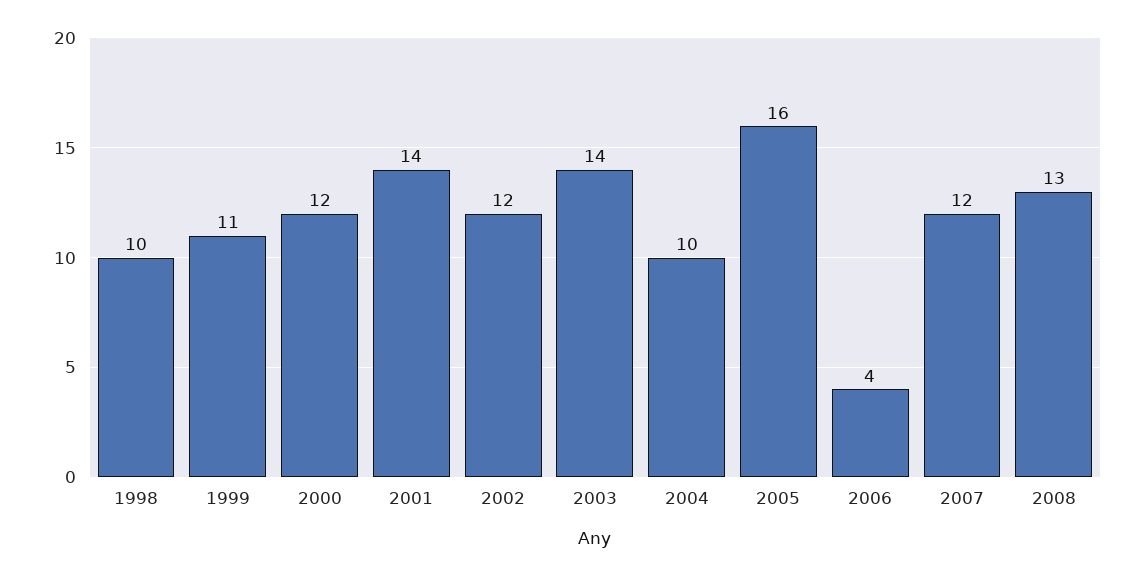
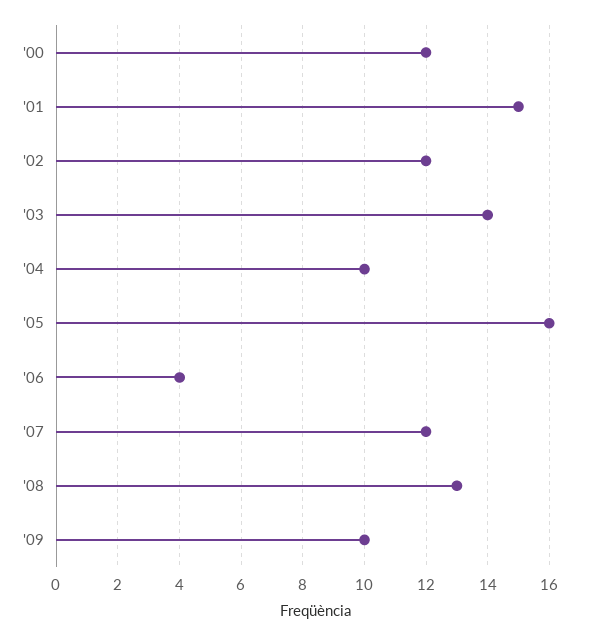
1998: 10 -> none
1999: 11 -> none
2001: 14 -> 15
'09: none -> 10

